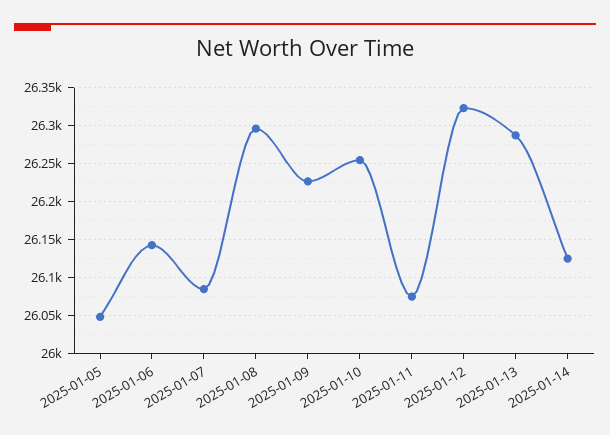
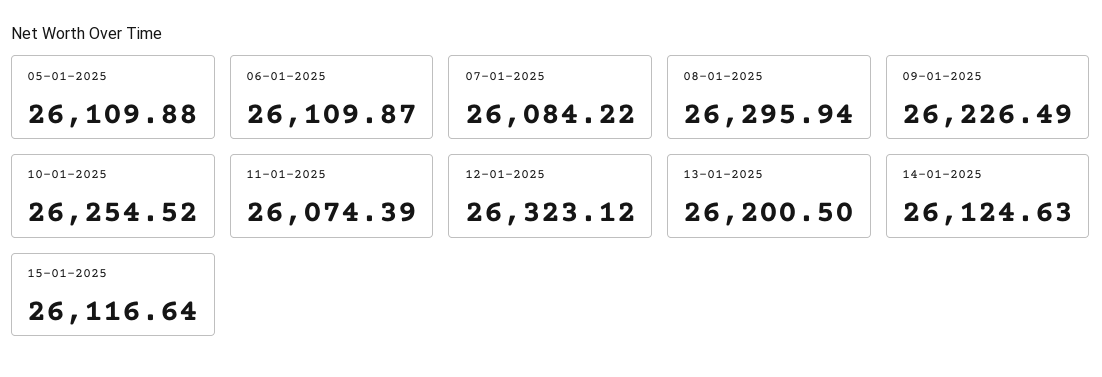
2025-01-05: 26050 -> 26109.88
2025-01-06: 26140 -> 26109.87
2025-01-13: 26290 -> 26200.5
15-01-2025: none -> 26116.64

